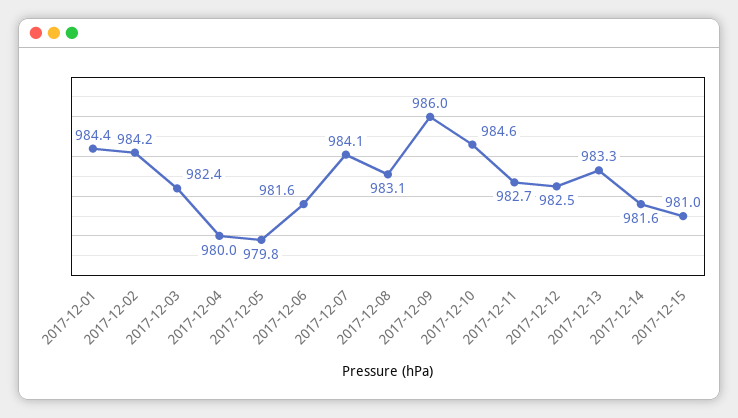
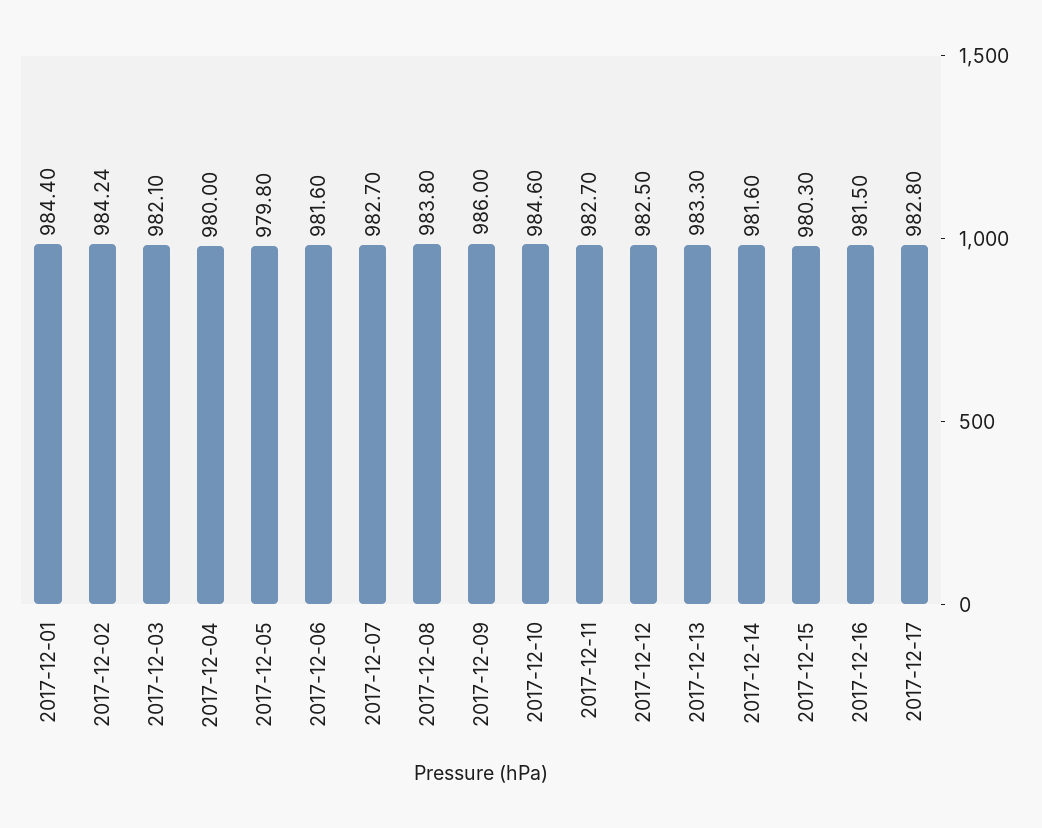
2017-12-03: 982.4 -> 982.1
2017-12-07: 984.1 -> 982.7
2017-12-08: 983.1 -> 983.8
2017-12-15: 981 -> 980.3
2017-12-16: none -> 981.5
2017-12-17: none -> 982.8

